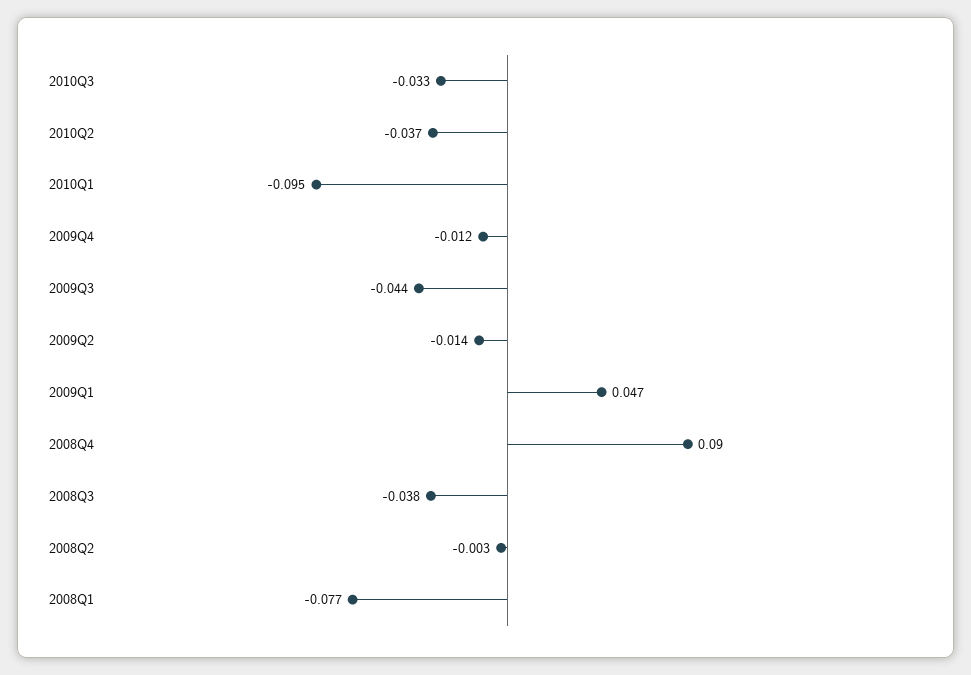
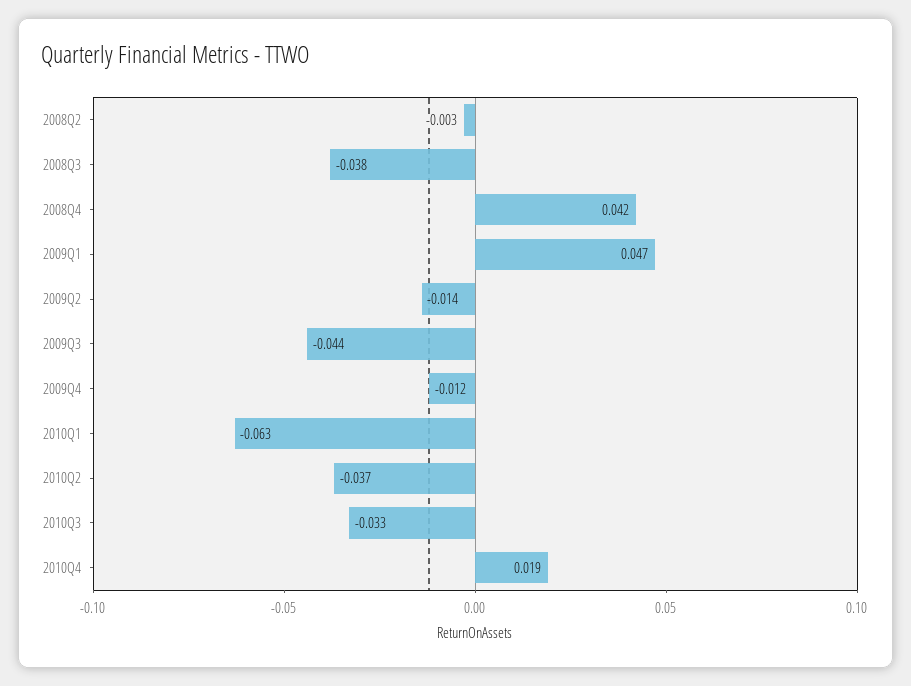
2010Q1: -0.095 -> -0.063
2008Q4: 0.09 -> 0.042
2008Q1: -0.077 -> none
2010Q4: none -> 0.019

